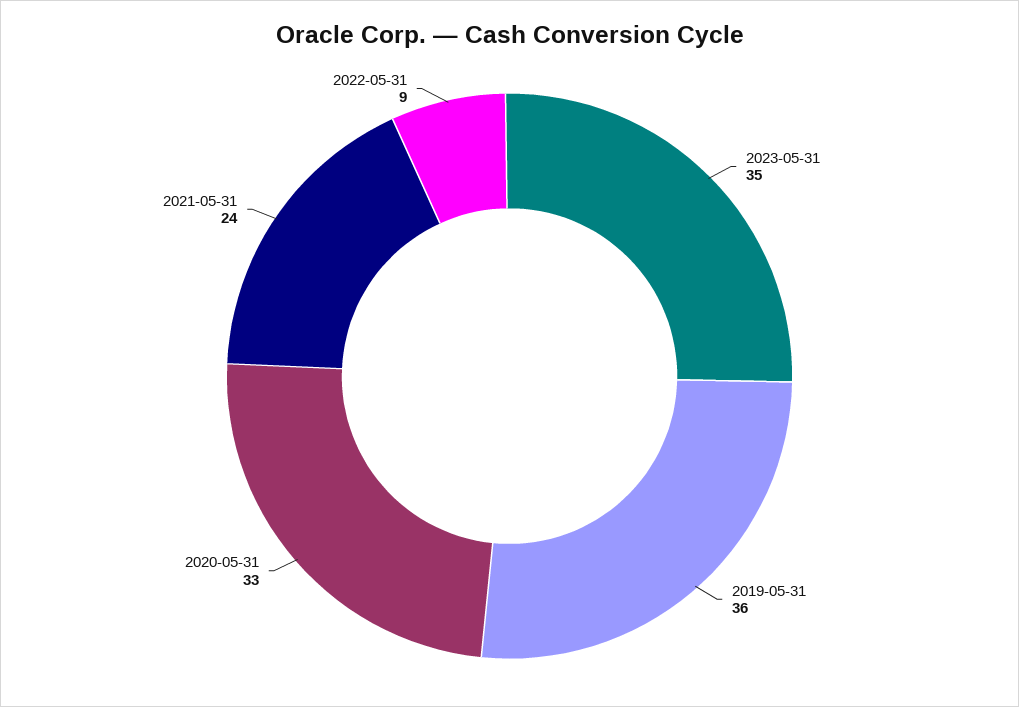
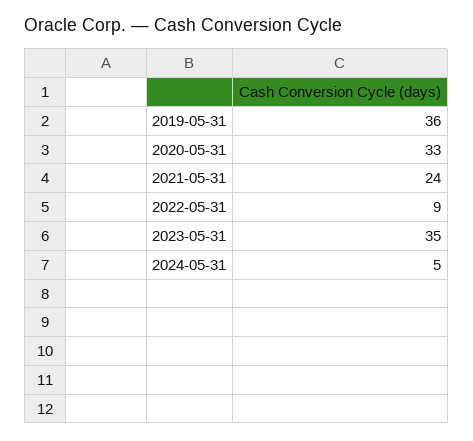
2024-05-31: none -> 5

